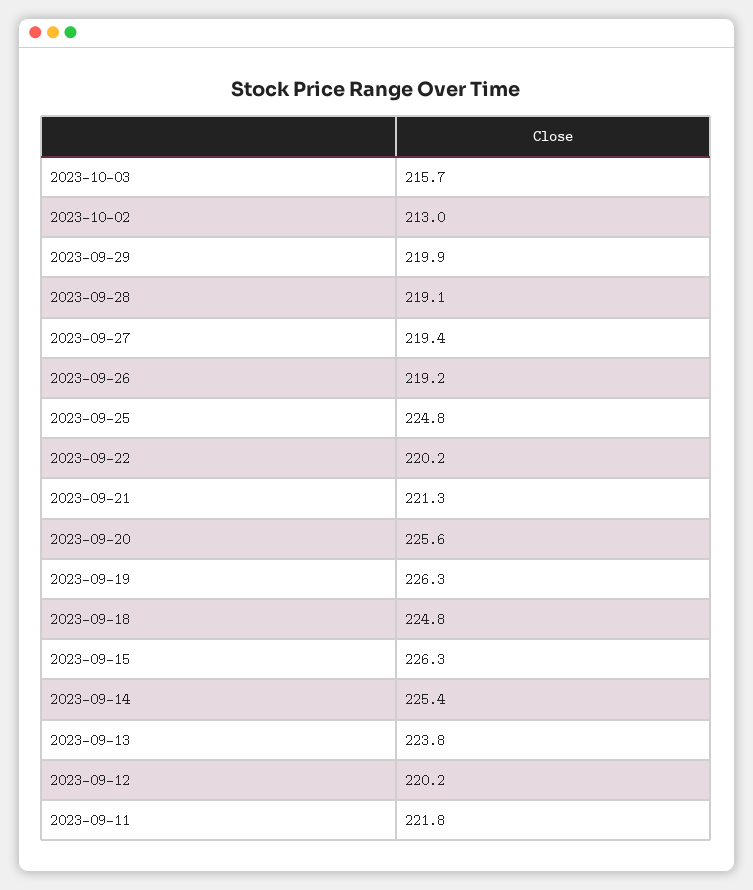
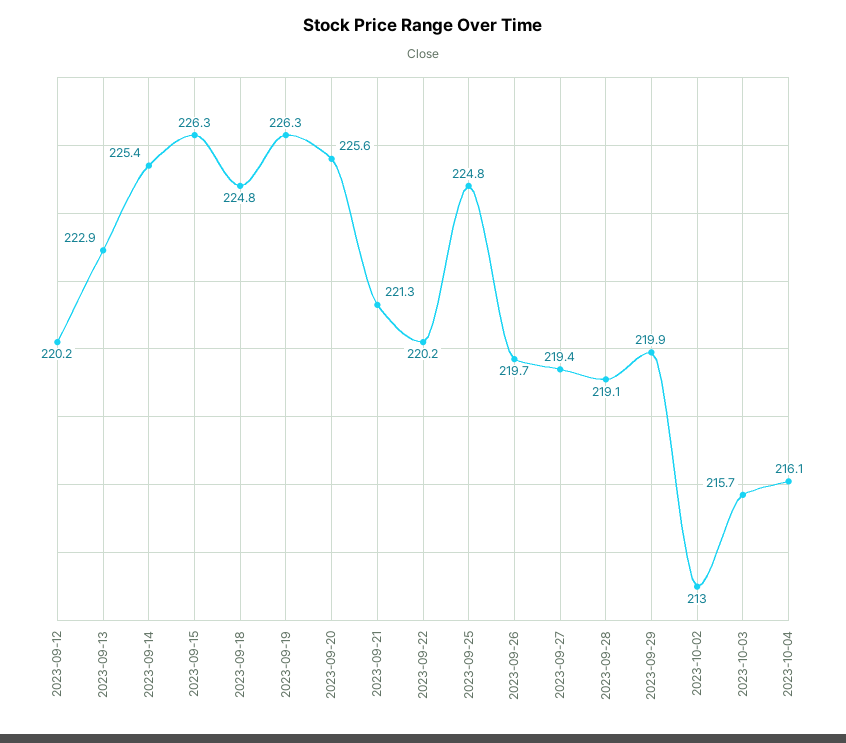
2023-09-26: 219.2 -> 219.7
2023-09-13: 223.8 -> 222.9
2023-09-11: 221.8 -> none
2023-10-04: none -> 216.1

